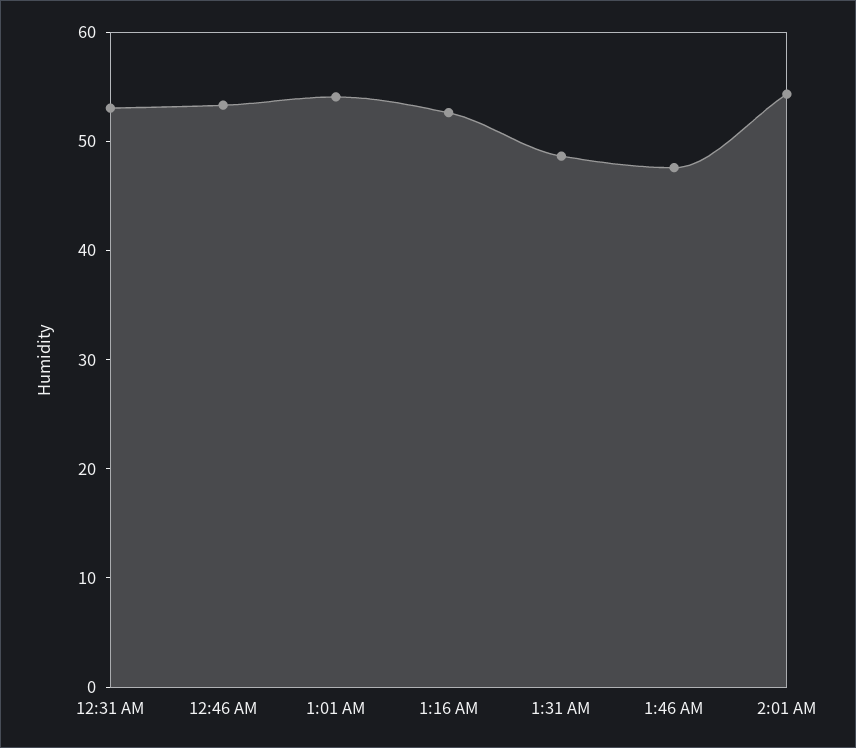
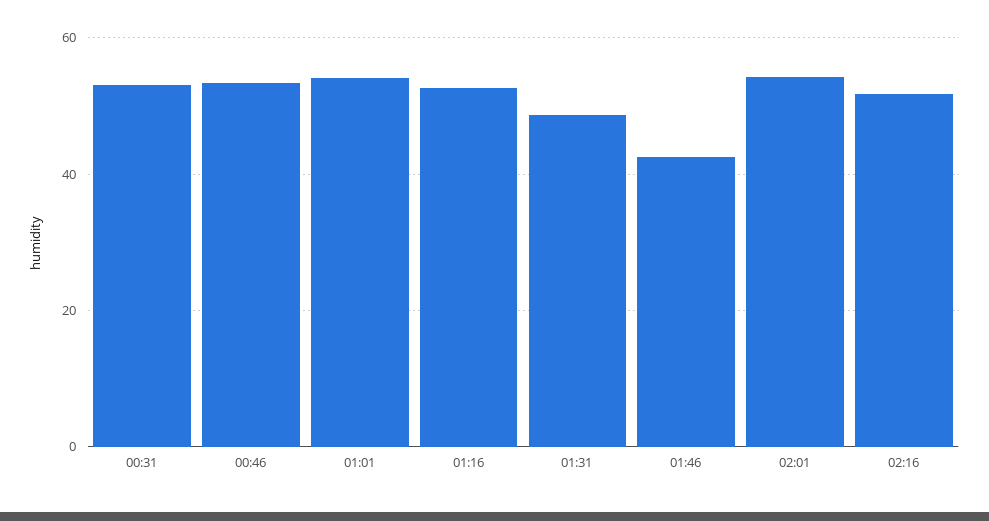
1:46 AM: 48 -> 42
02:16: none -> 52

